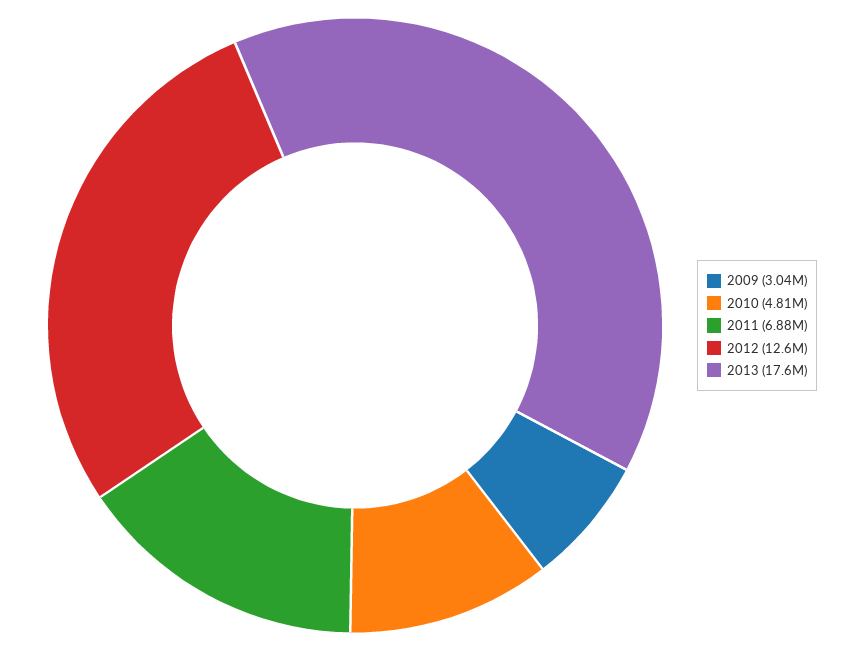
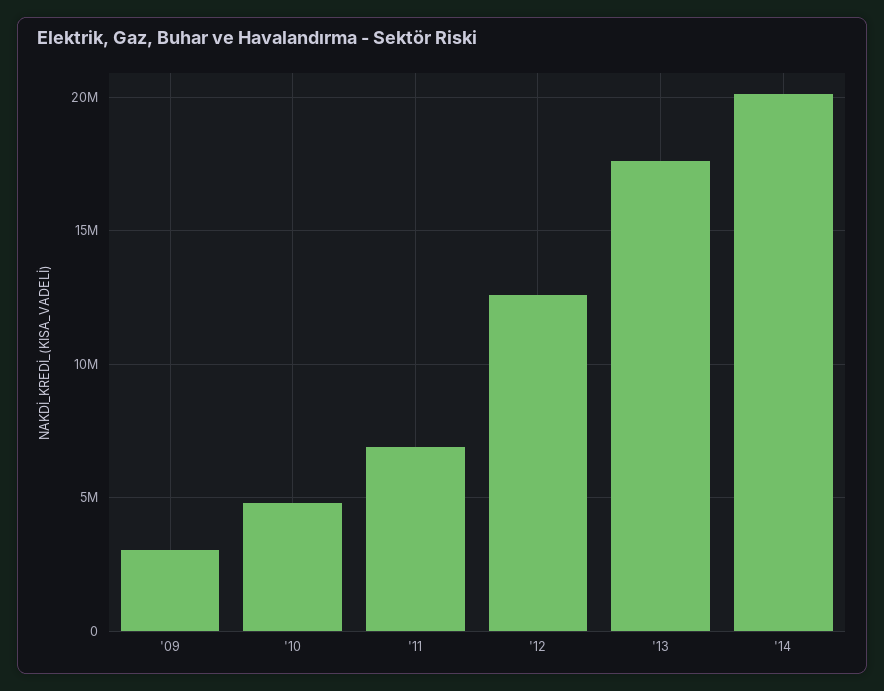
'14: none -> 20000000

